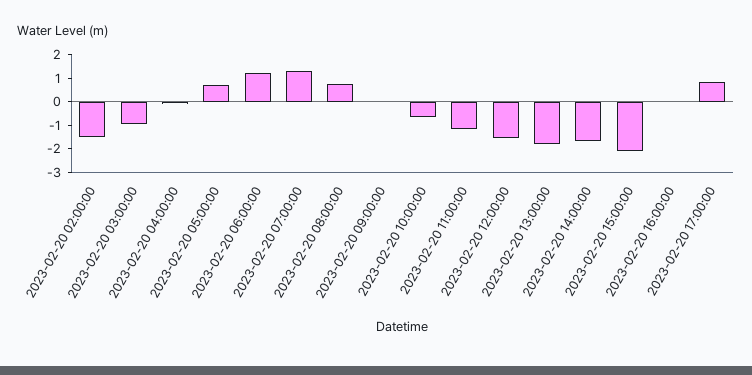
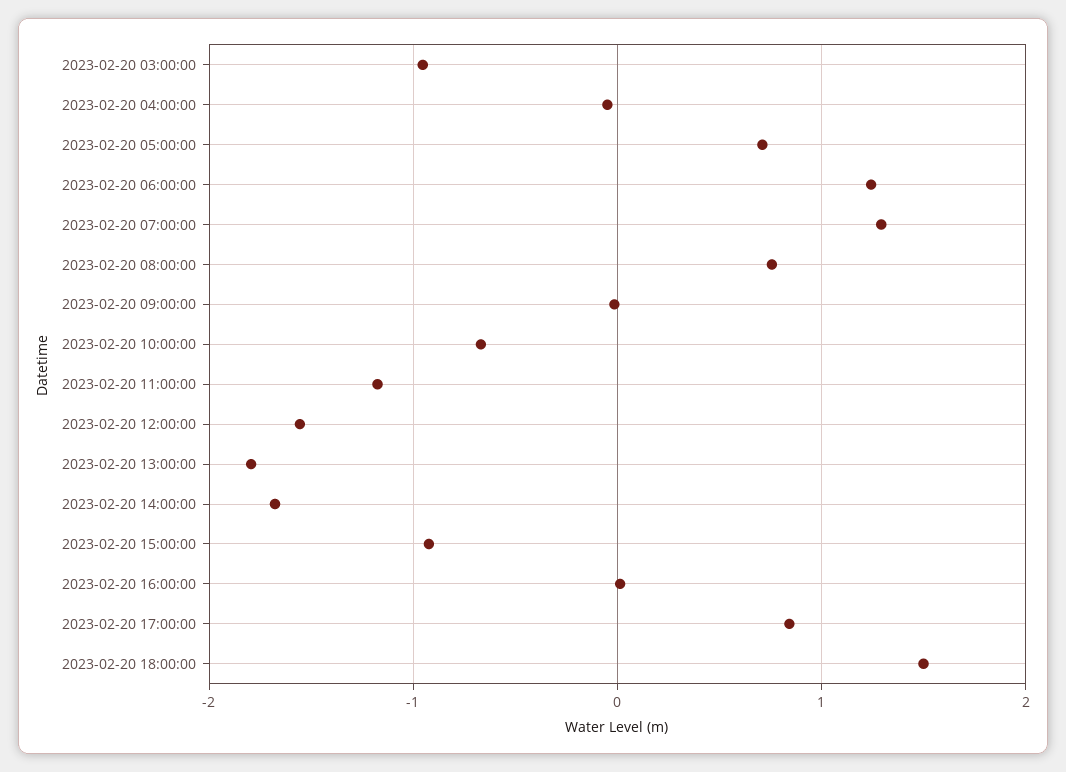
2023-02-20 02:00:00: -1.5 -> none
2023-02-20 15:00:00: -2 -> -0.9
2023-02-20 18:00:00: none -> 1.5

